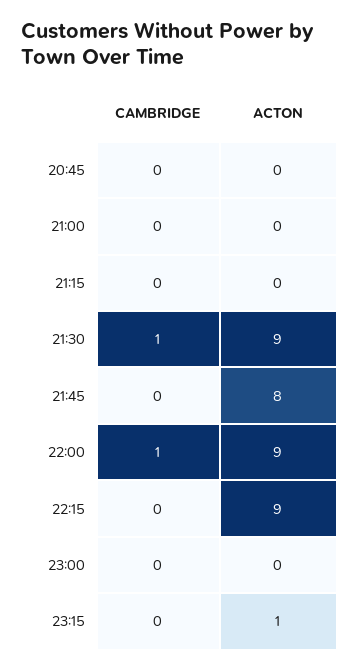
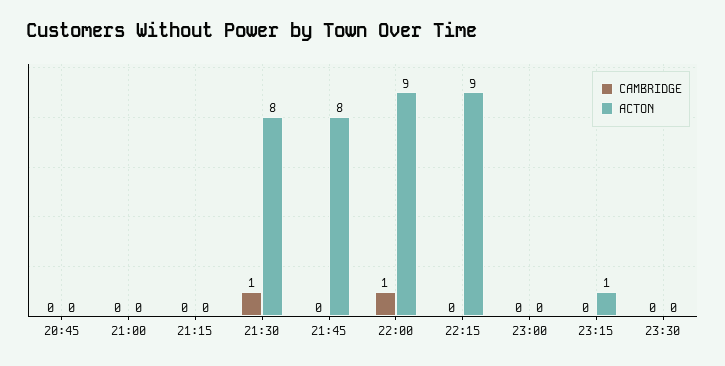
ACTON, 21:30: 9 -> 8
CAMBRIDGE, 23:30: none -> 0
ACTON, 23:30: none -> 0

